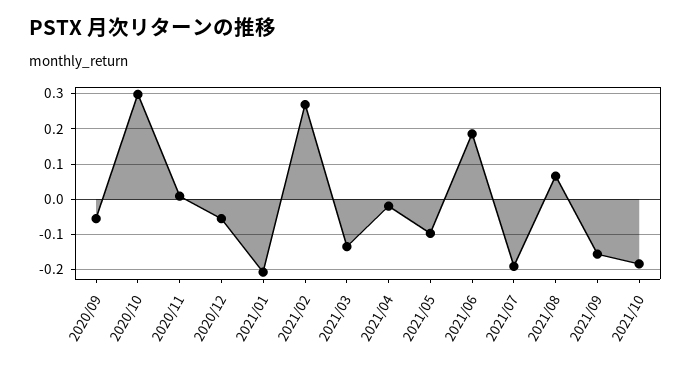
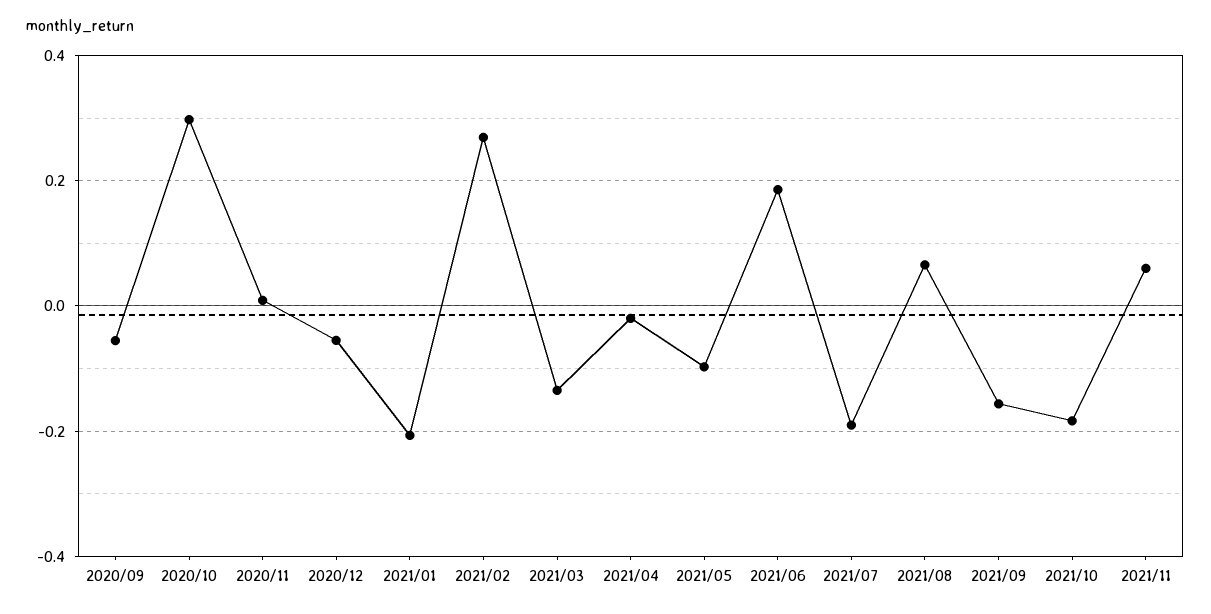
2021/11: none -> 0.06

